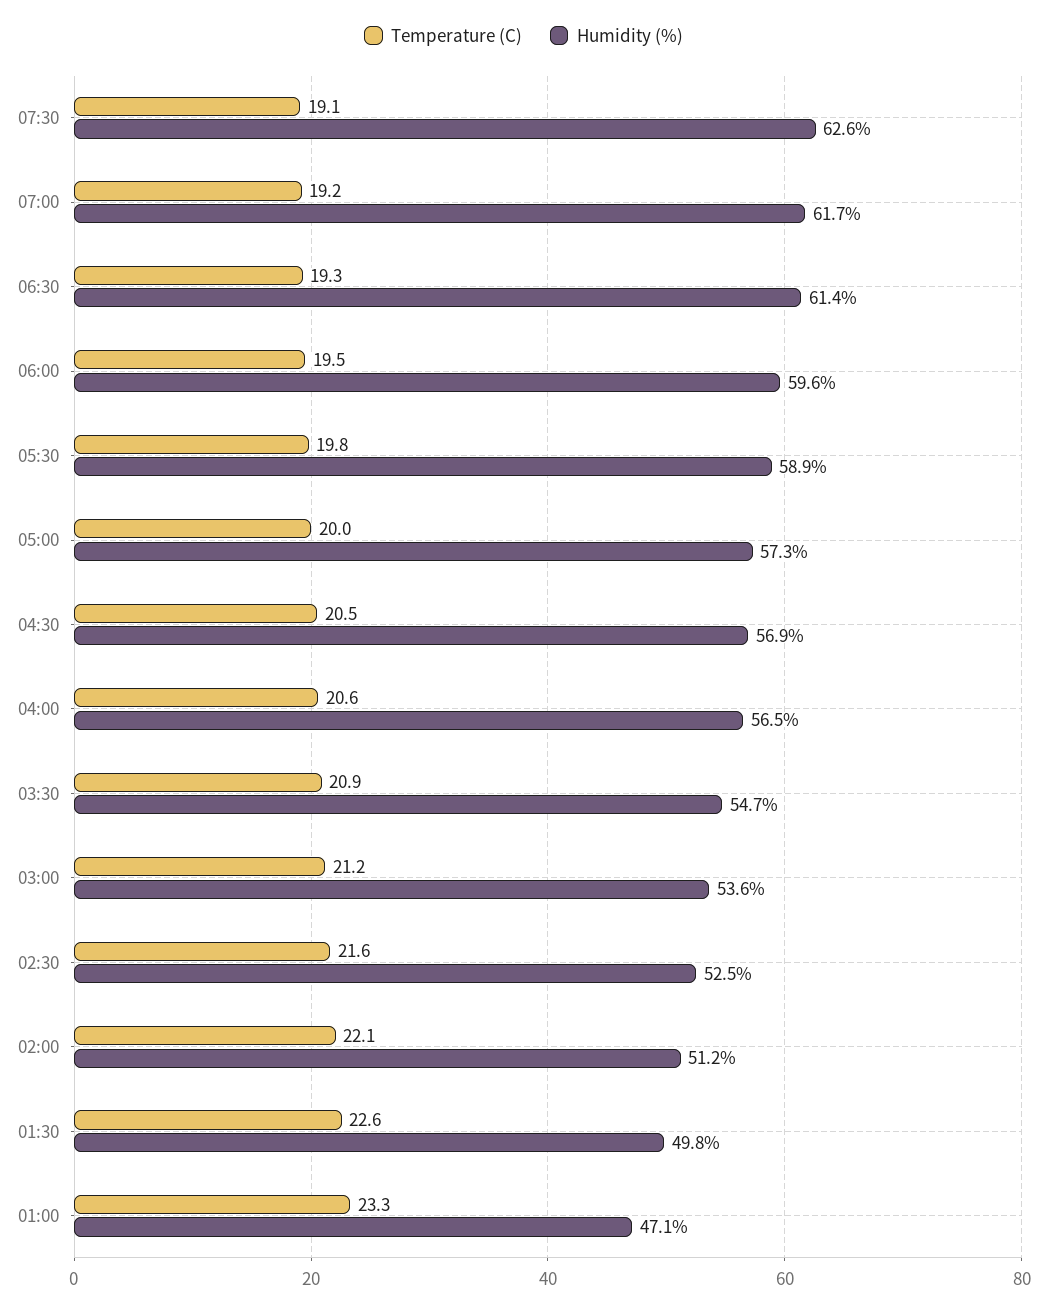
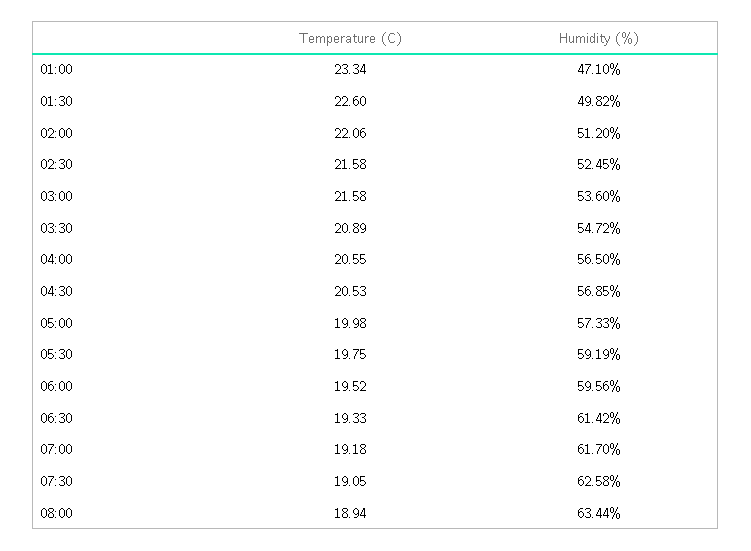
Humidity (%), 05:30: 58.9 -> 59.19
Temperature (C), 03:00: 21.2 -> 21.58
Temperature (C), 08:00: none -> 18.94
Humidity (%), 08:00: none -> 63.44

